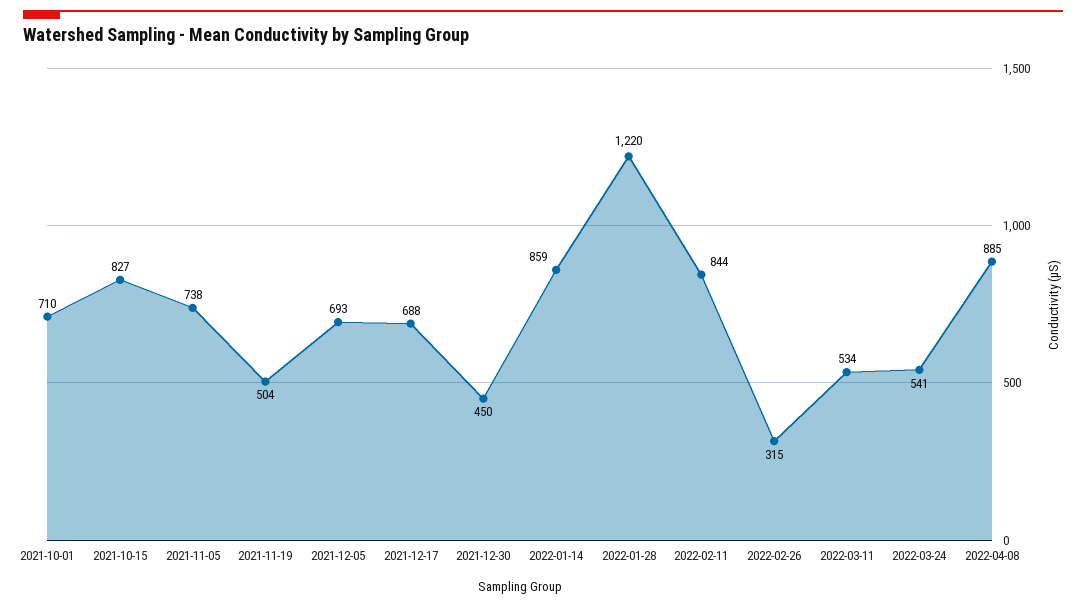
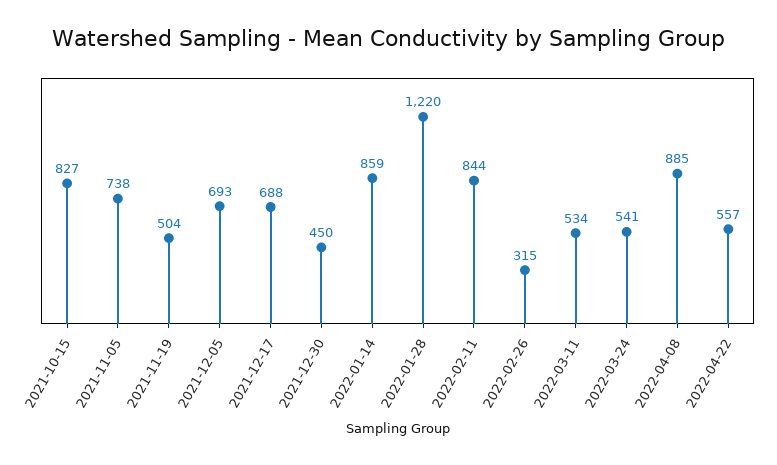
2021-10-01: 710 -> none
2022-04-22: none -> 557

